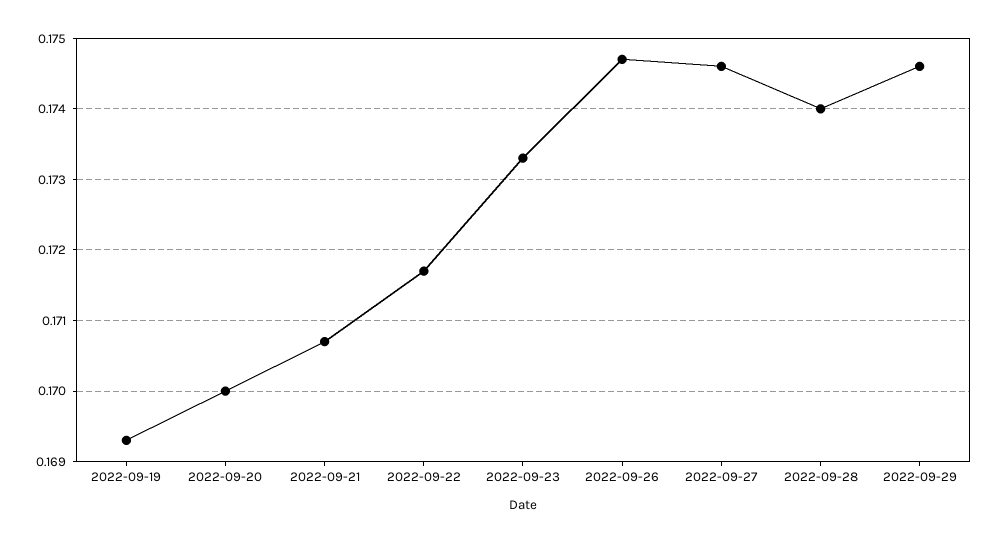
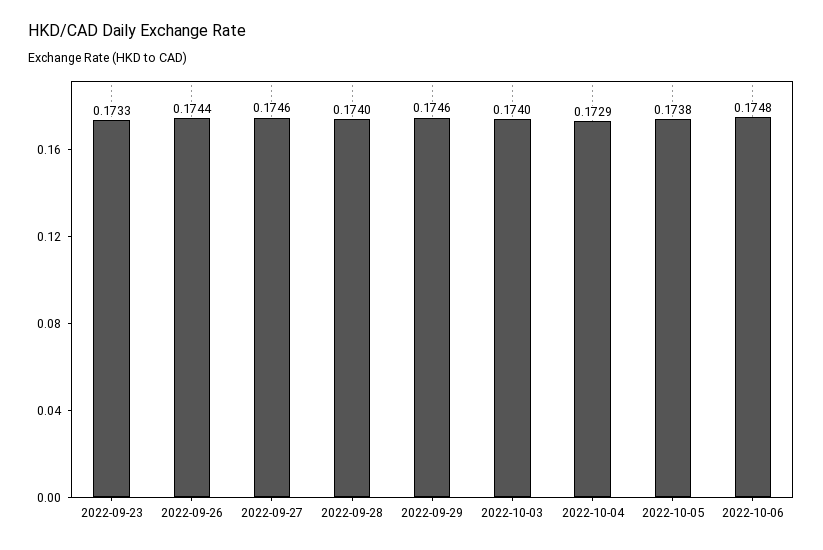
2022-09-19: 0.1693 -> none
2022-09-20: 0.17 -> none
2022-09-21: 0.1707 -> none
2022-09-22: 0.1717 -> none
2022-09-26: 0.1747 -> 0.1744
2022-10-03: none -> 0.174
2022-10-04: none -> 0.1729
2022-10-05: none -> 0.1738
2022-10-06: none -> 0.1748

